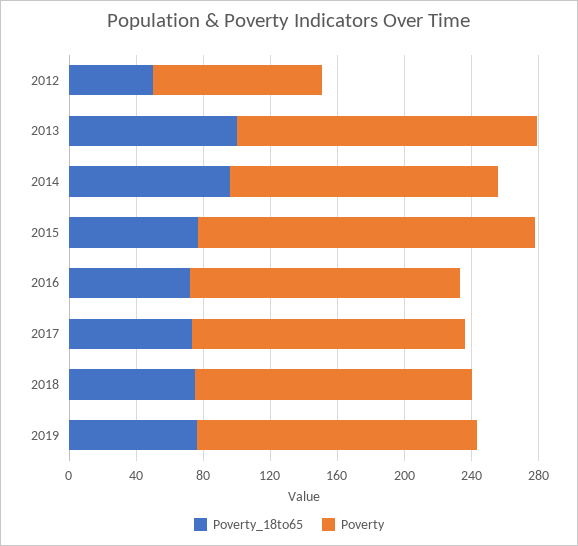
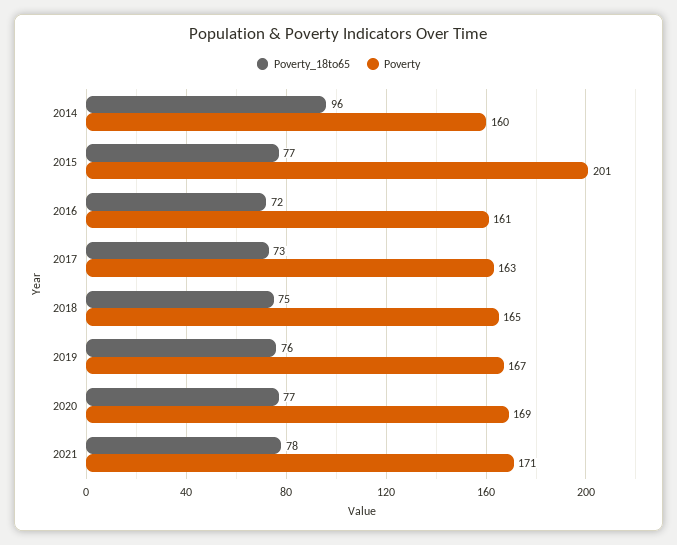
Poverty_18to65, 2012: 50 -> none
Poverty, 2012: 100 -> none
Poverty_18to65, 2013: 100 -> none
Poverty, 2013: 180 -> none
Poverty_18to65, 2020: none -> 77
Poverty, 2020: none -> 169
Poverty_18to65, 2021: none -> 78
Poverty, 2021: none -> 171

